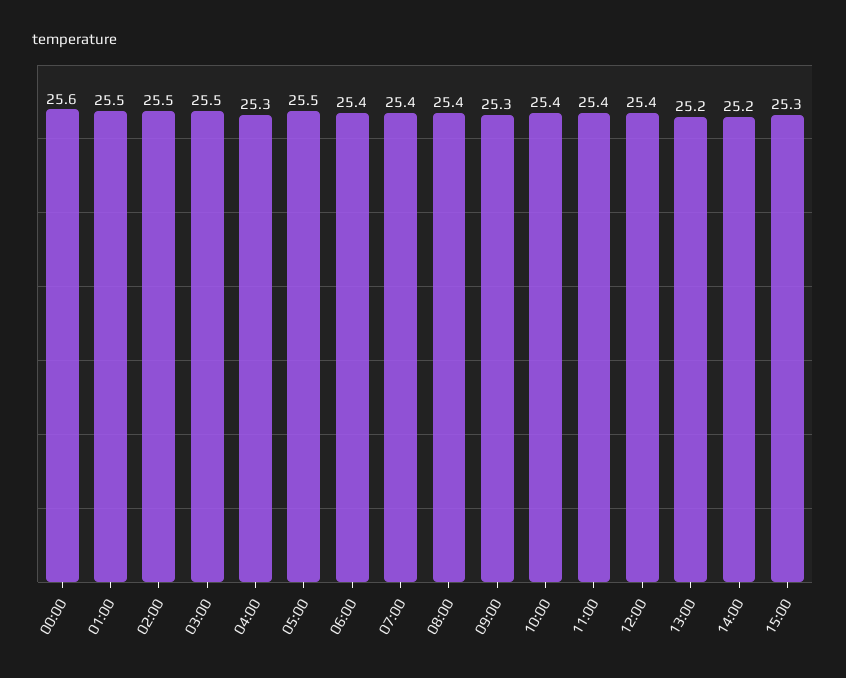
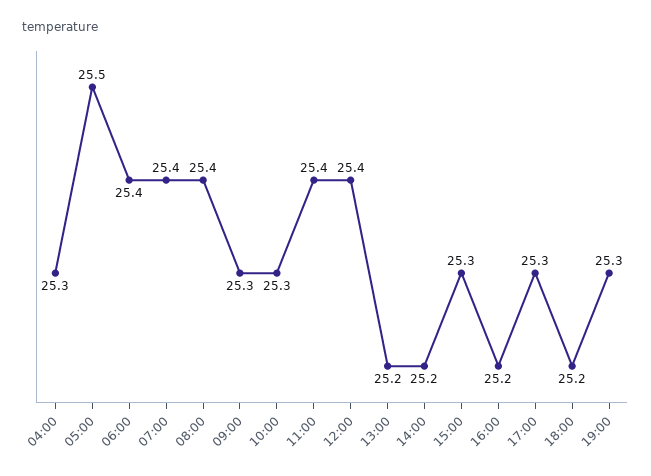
00:00: 25.6 -> none
01:00: 25.5 -> none
02:00: 25.5 -> none
03:00: 25.5 -> none
10:00: 25.4 -> 25.3
16:00: none -> 25.2
17:00: none -> 25.3
18:00: none -> 25.2
19:00: none -> 25.3

